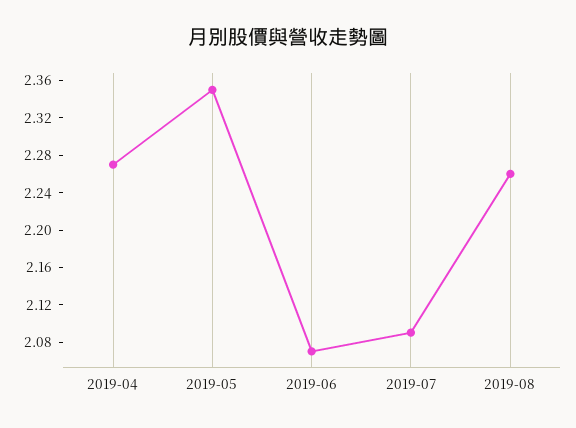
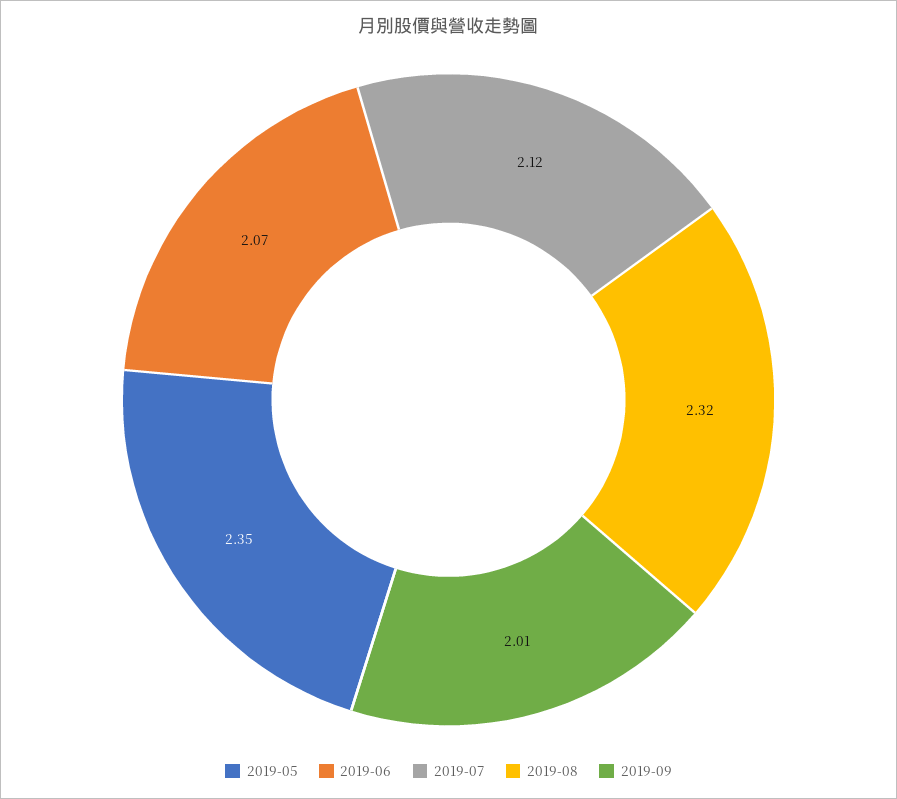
2019-04: 2.27 -> none
2019-07: 2.09 -> 2.12
2019-08: 2.26 -> 2.32
2019-09: none -> 2.01

